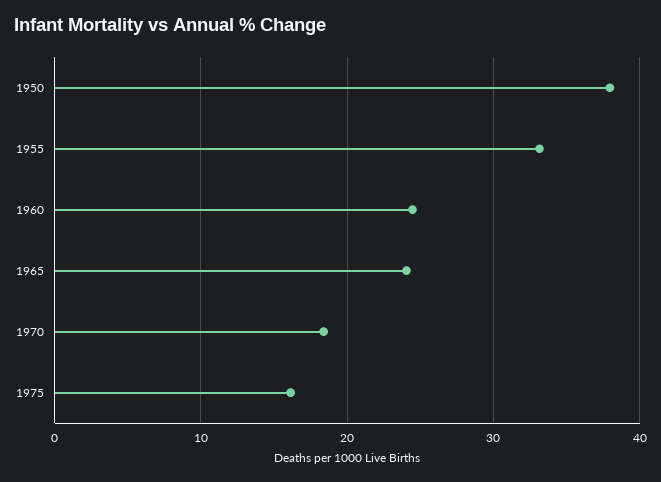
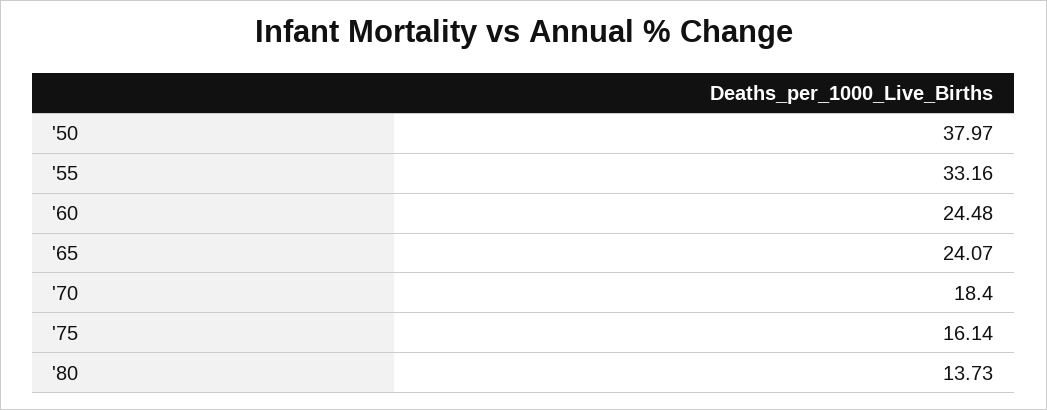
'80: none -> 13.73

